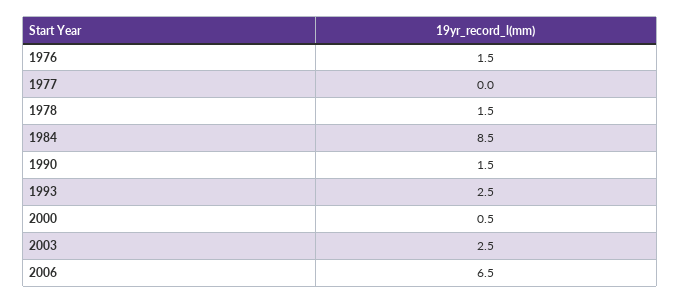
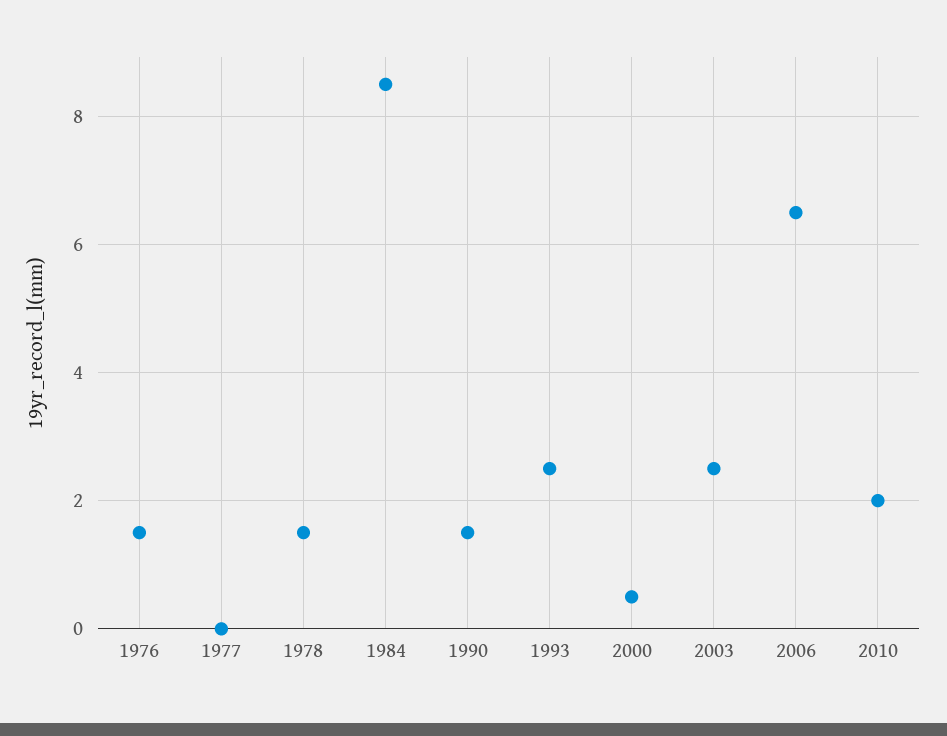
2010: none -> 2

